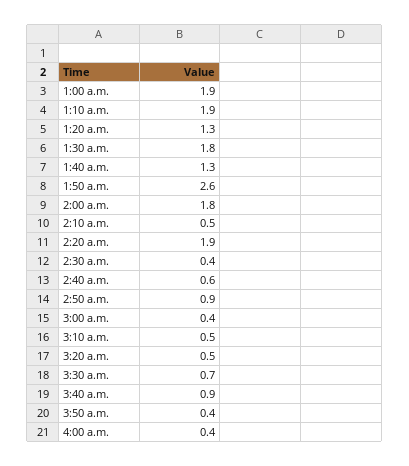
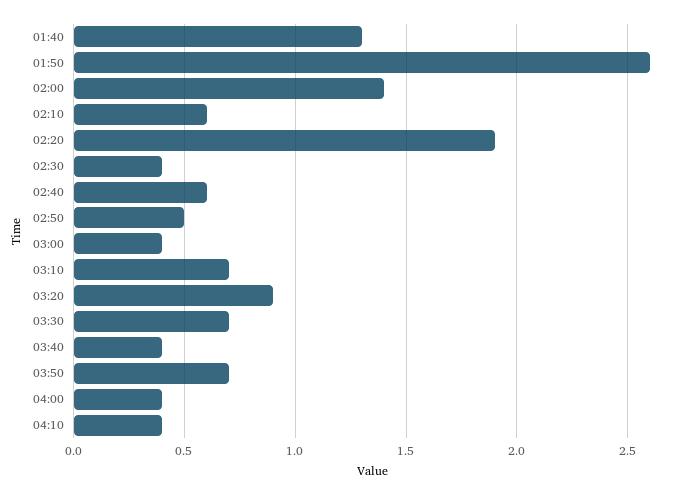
1:00 a.m.: 1.9 -> none
1:10 a.m.: 1.9 -> none
1:20 a.m.: 1.3 -> none
1:30 a.m.: 1.8 -> none
2:00 a.m.: 1.8 -> 1.4
2:10 a.m.: 0.5 -> 0.6
2:50 a.m.: 0.9 -> 0.5
3:10 a.m.: 0.5 -> 0.7
3:20 a.m.: 0.5 -> 0.9
3:40 a.m.: 0.9 -> 0.4
3:50 a.m.: 0.4 -> 0.7
04:10: none -> 0.4

